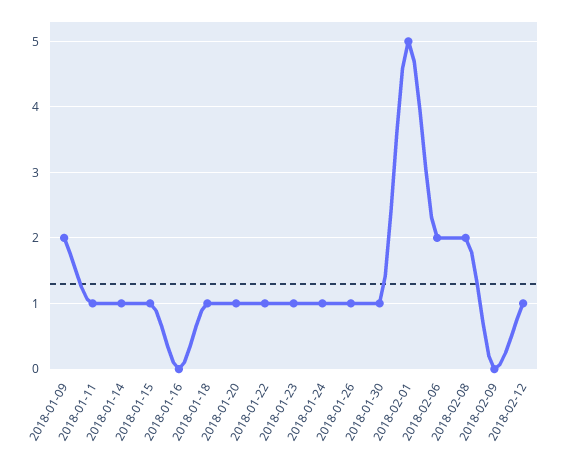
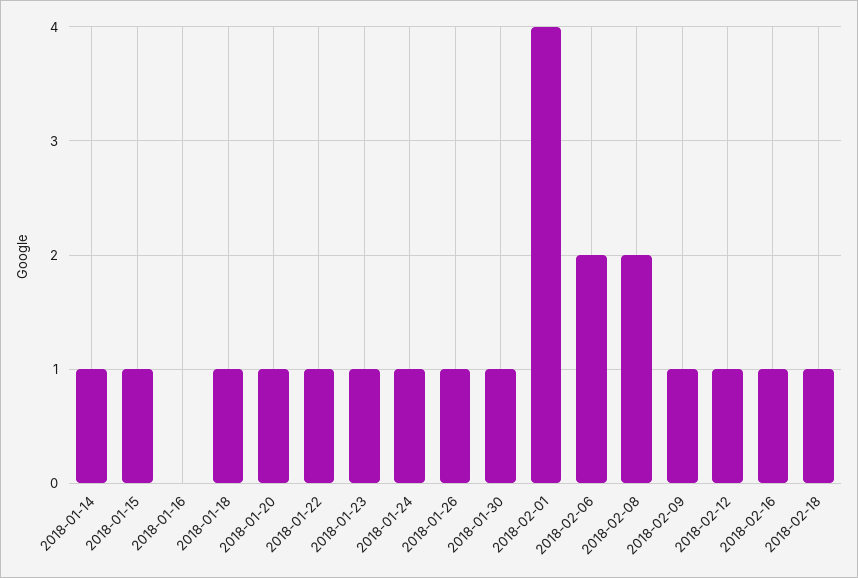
2018-01-09: 2 -> none
2018-01-11: 1 -> none
2018-02-01: 5 -> 4
2018-02-09: 0 -> 1
2018-02-16: none -> 1
2018-02-18: none -> 1

